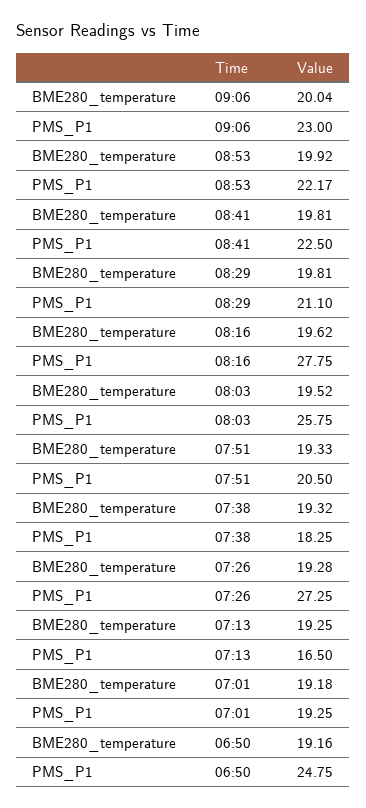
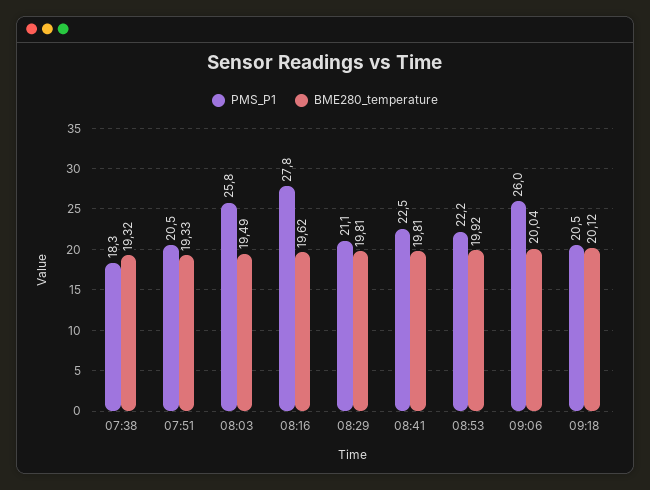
PMS_P1, 09:06: 23 -> 26
BME280_temperature, 08:03: 19.52 -> 19.49
BME280_temperature, 07:26: 19.28 -> none
PMS_P1, 07:26: 27.25 -> none
BME280_temperature, 07:13: 19.25 -> none
PMS_P1, 07:13: 16.5 -> none
BME280_temperature, 07:01: 19.18 -> none
PMS_P1, 07:01: 19.25 -> none
BME280_temperature, 06:50: 19.16 -> none
PMS_P1, 06:50: 24.75 -> none
PMS_P1, 09:18: none -> 20.5
BME280_temperature, 09:18: none -> 20.12

